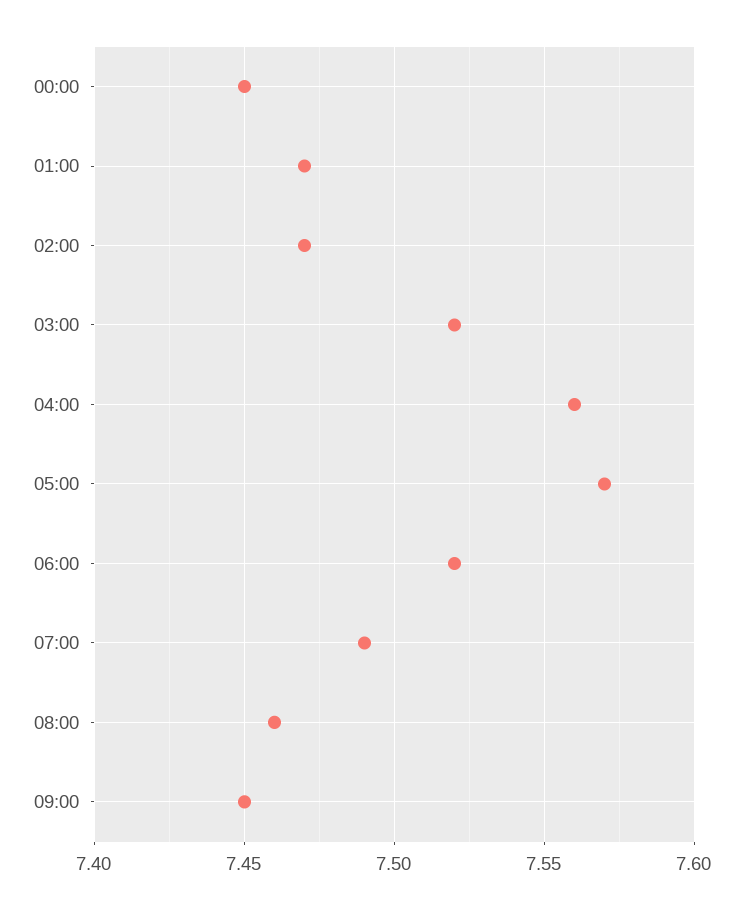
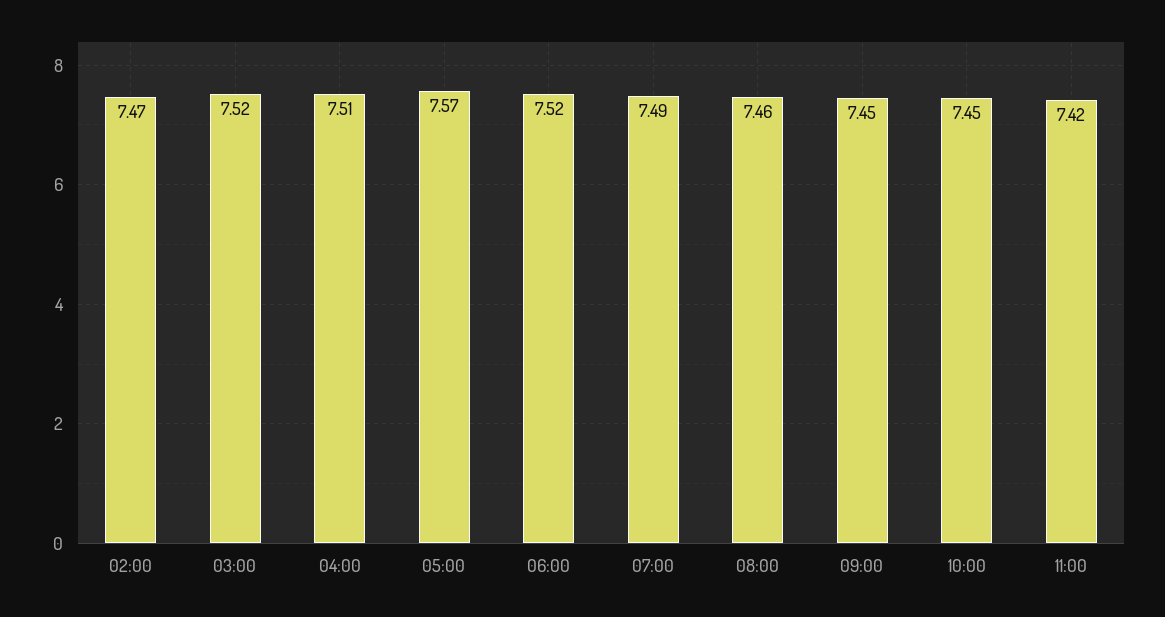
00:00: 7.45 -> none
01:00: 7.47 -> none
04:00: 7.56 -> 7.51
10:00: none -> 7.45
11:00: none -> 7.42

